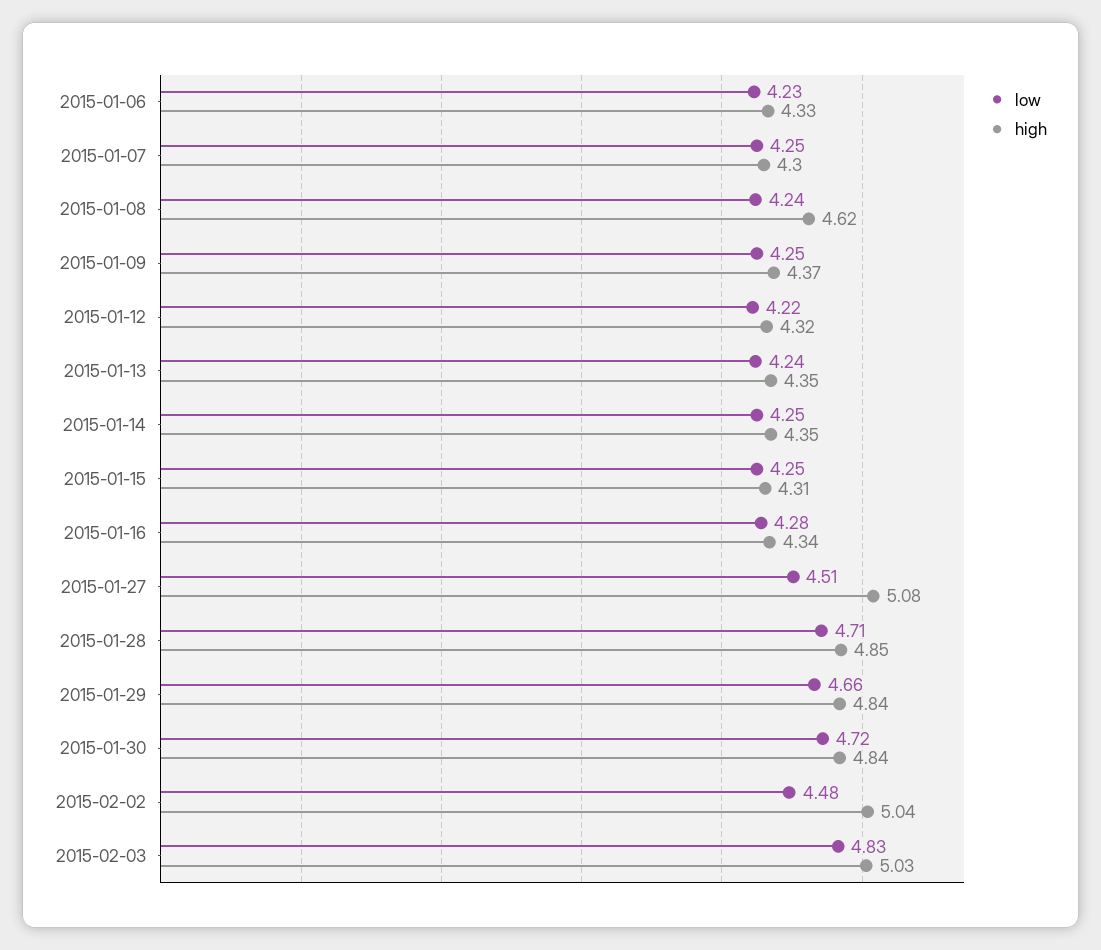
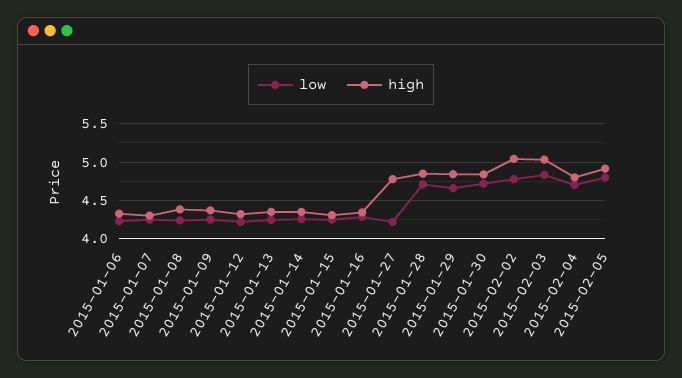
high, 2015-01-08: 4.62 -> 4.4
low, 2015-01-27: 4.51 -> 4.2
high, 2015-01-27: 5.08 -> 4.8
low, 2015-02-02: 4.48 -> 4.8
low, 2015-02-04: none -> 4.7
high, 2015-02-04: none -> 4.8
low, 2015-02-05: none -> 4.8
high, 2015-02-05: none -> 4.9

